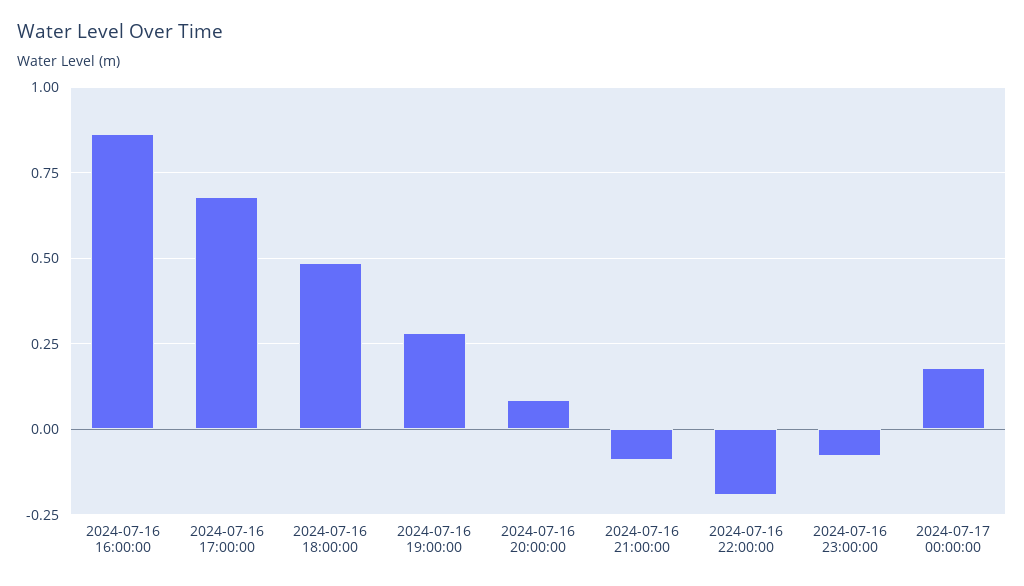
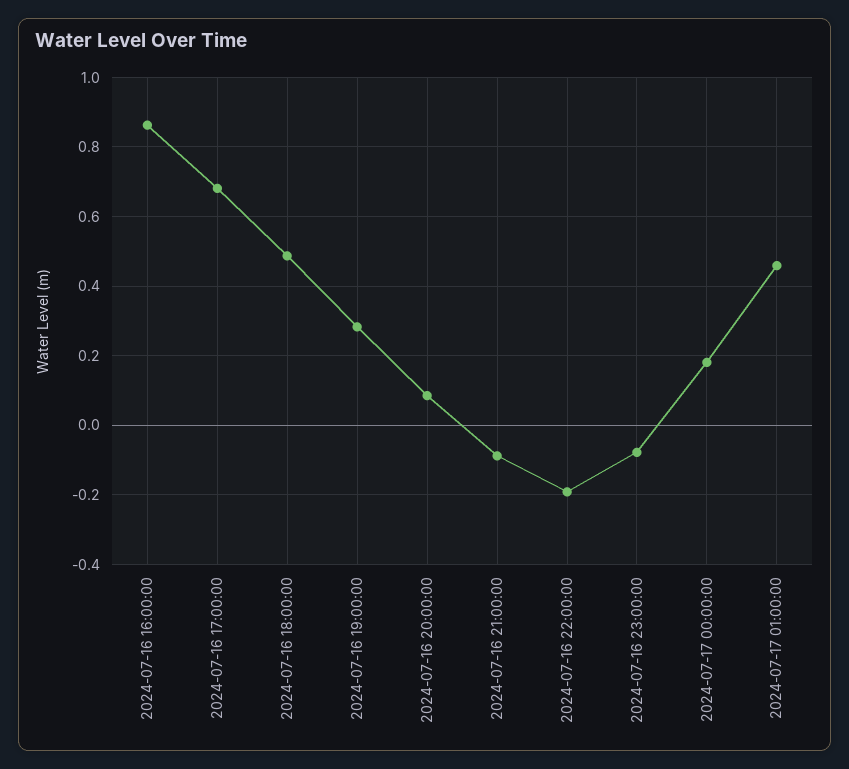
2024-07-17 01:00:00: none -> 0.46

